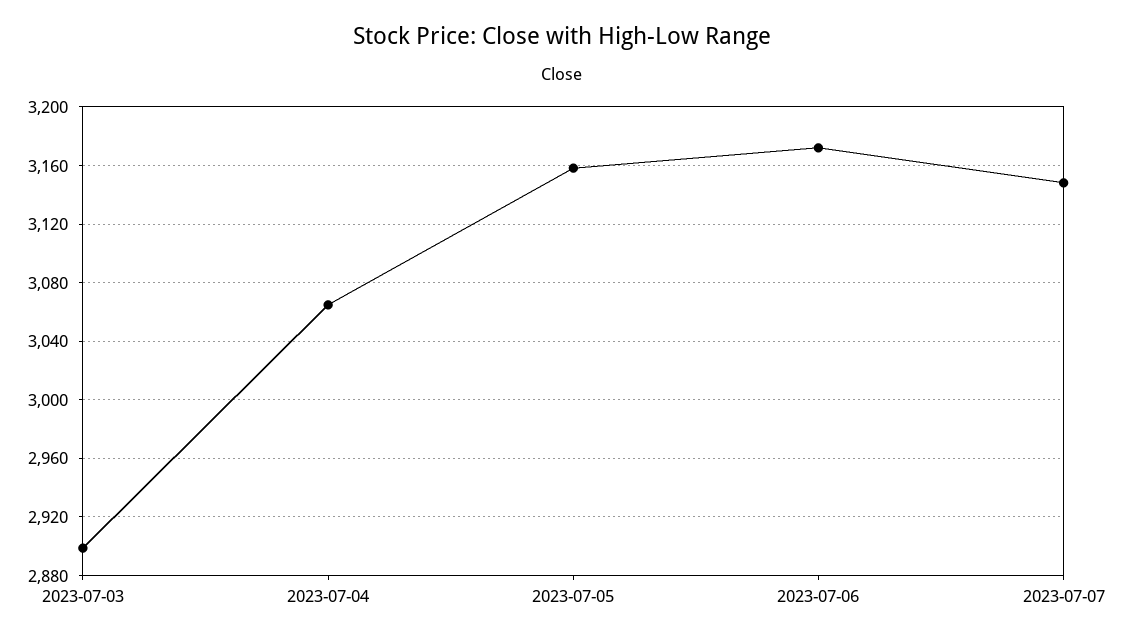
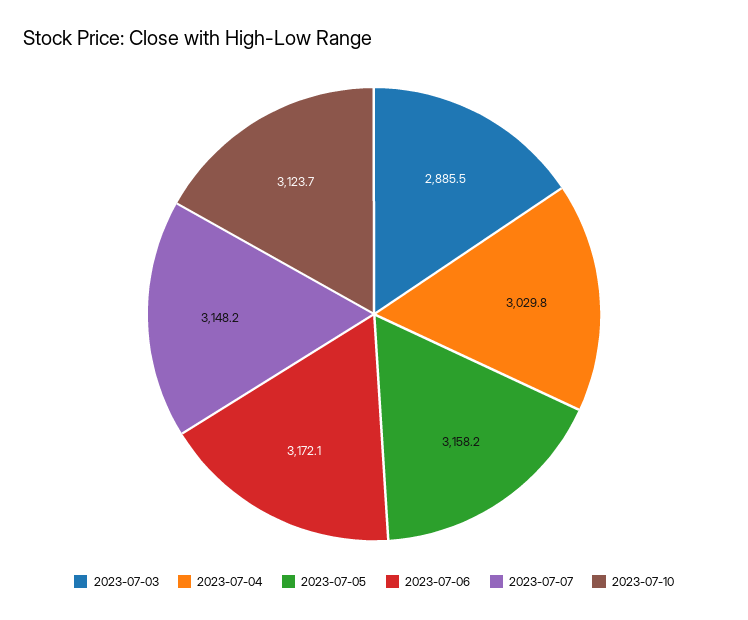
2023-07-03: 2900 -> 2885.5
2023-07-04: 3065 -> 3029.8
2023-07-10: none -> 3123.7

